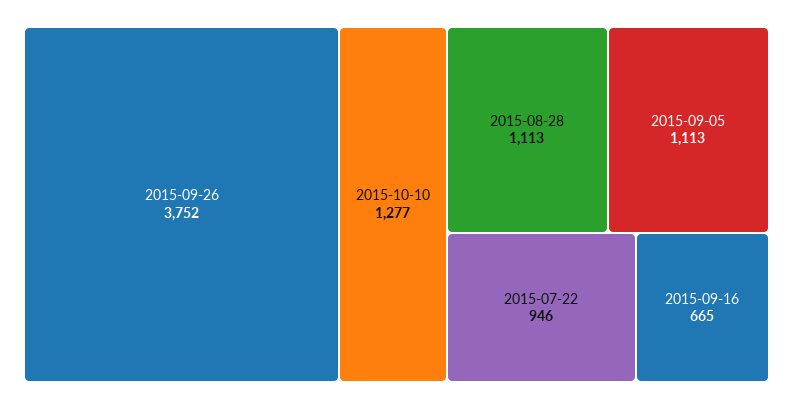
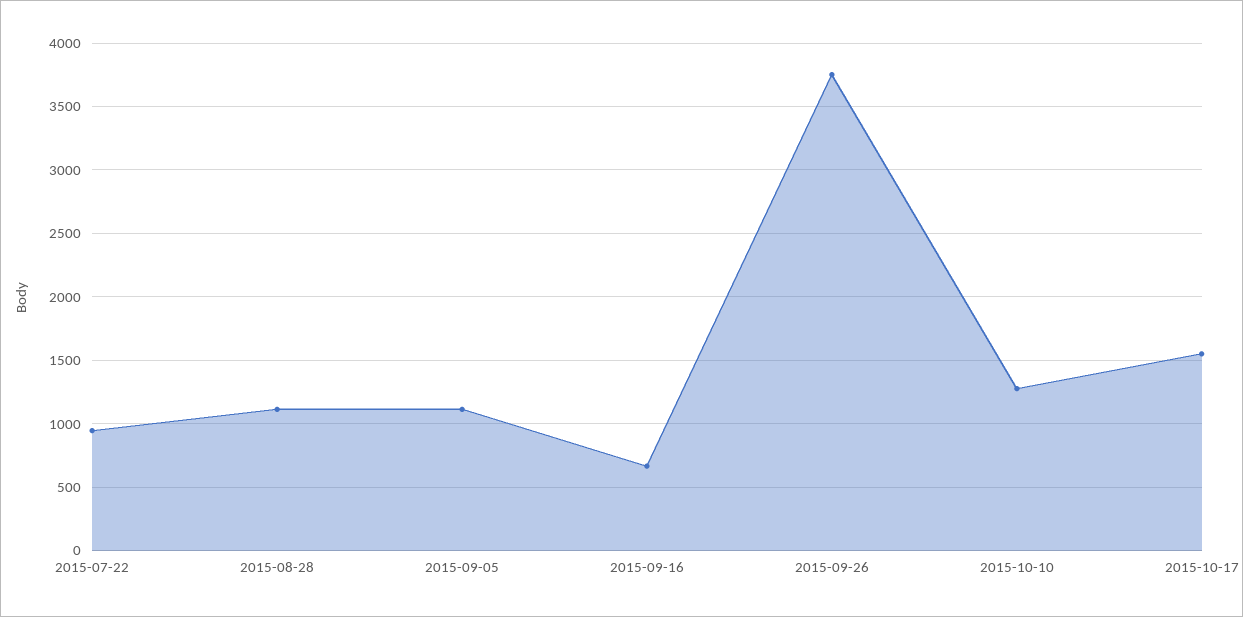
2015-10-17: none -> 1550

